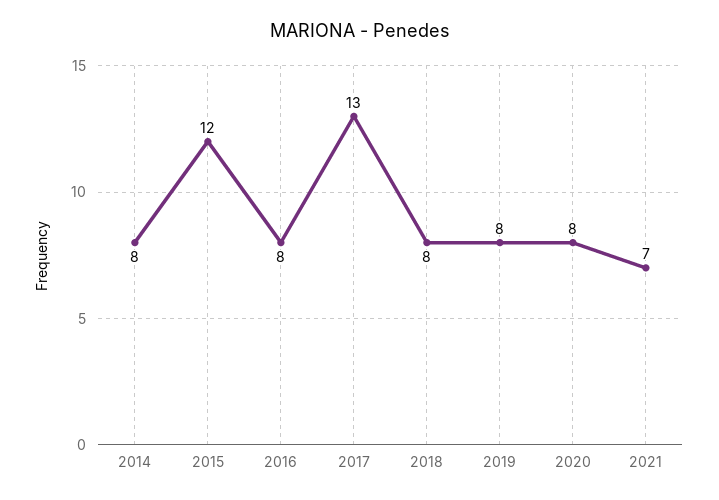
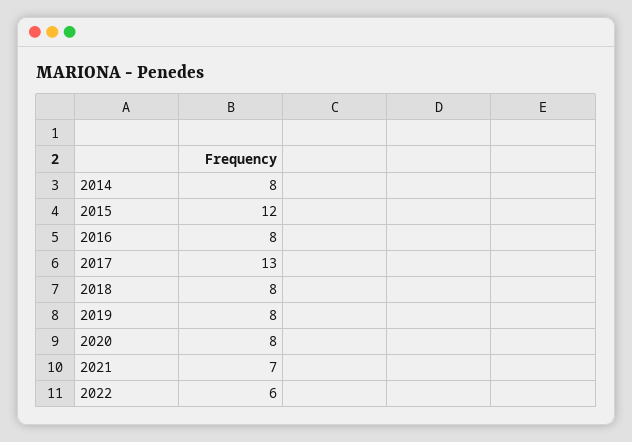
2022: none -> 6

